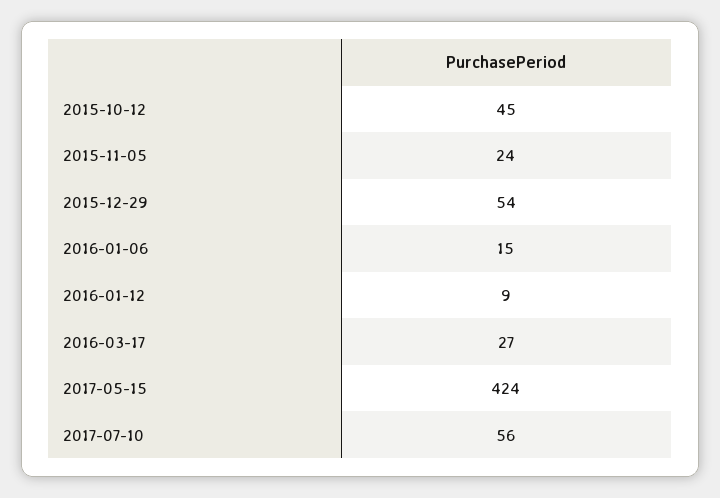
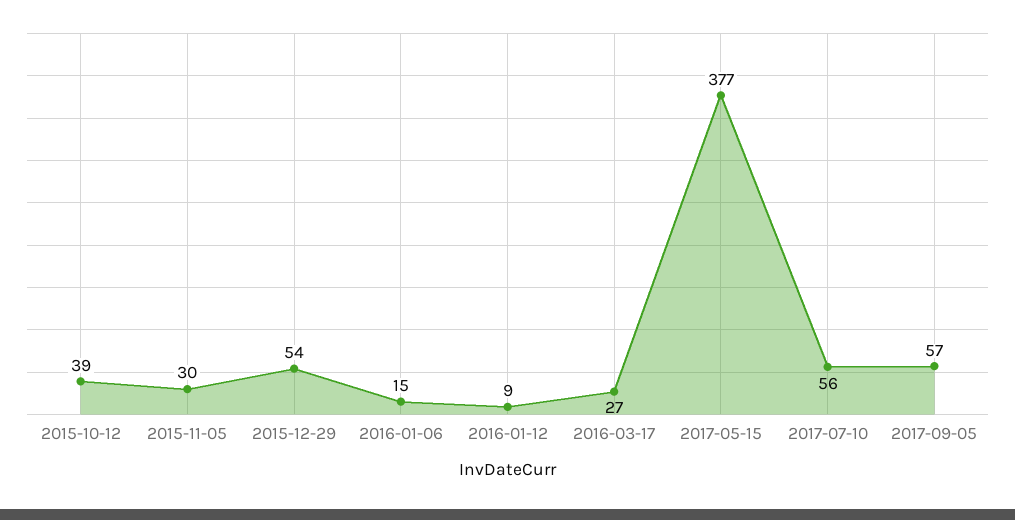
2015-10-12: 45 -> 39
2015-11-05: 24 -> 30
2017-05-15: 424 -> 377
2017-09-05: none -> 57

